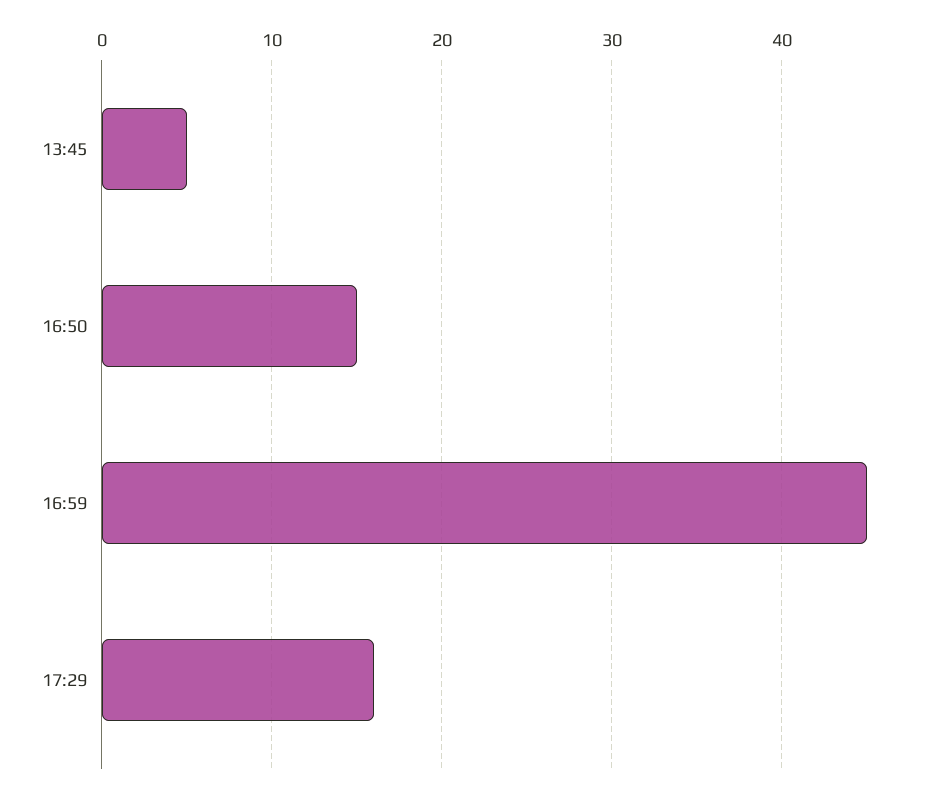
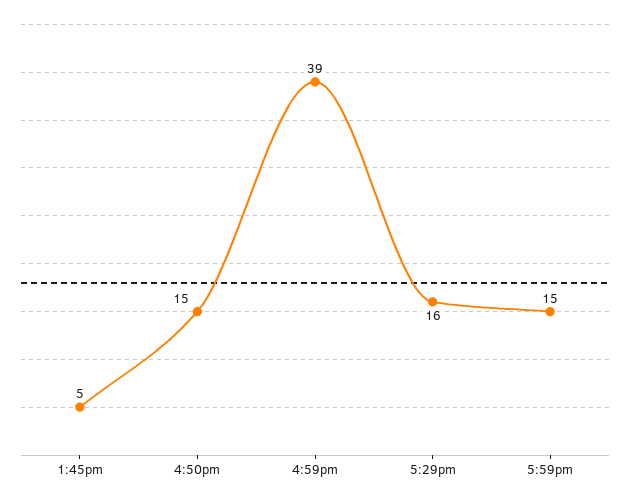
16:59: 45 -> 39
5:59pm: none -> 15

